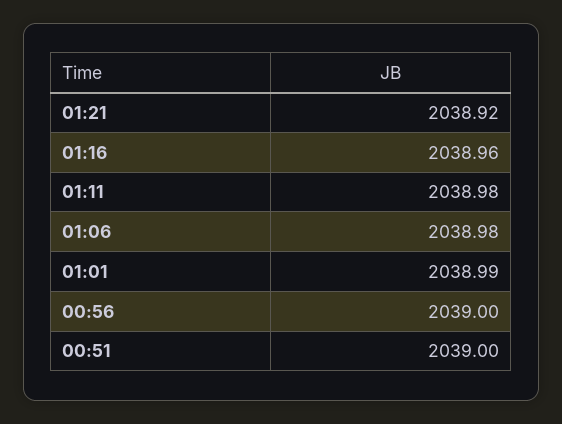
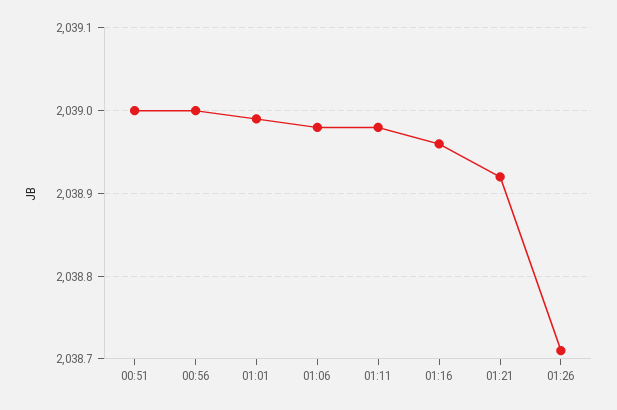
01:26: none -> 2038.71

